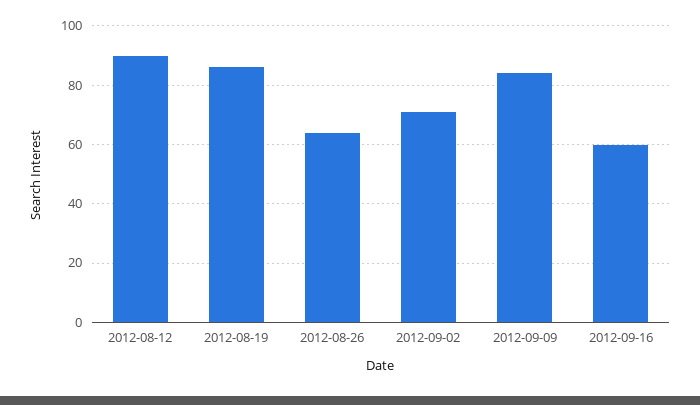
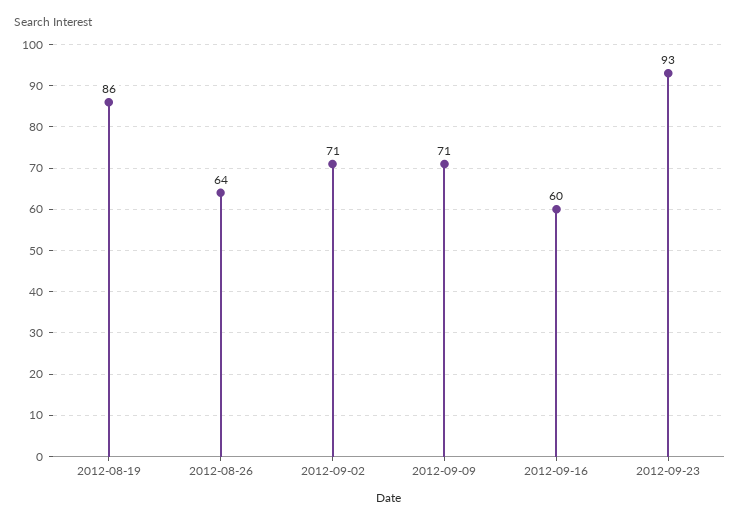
2012-08-12: 90 -> none
2012-09-09: 85 -> 71
2012-09-23: none -> 93

